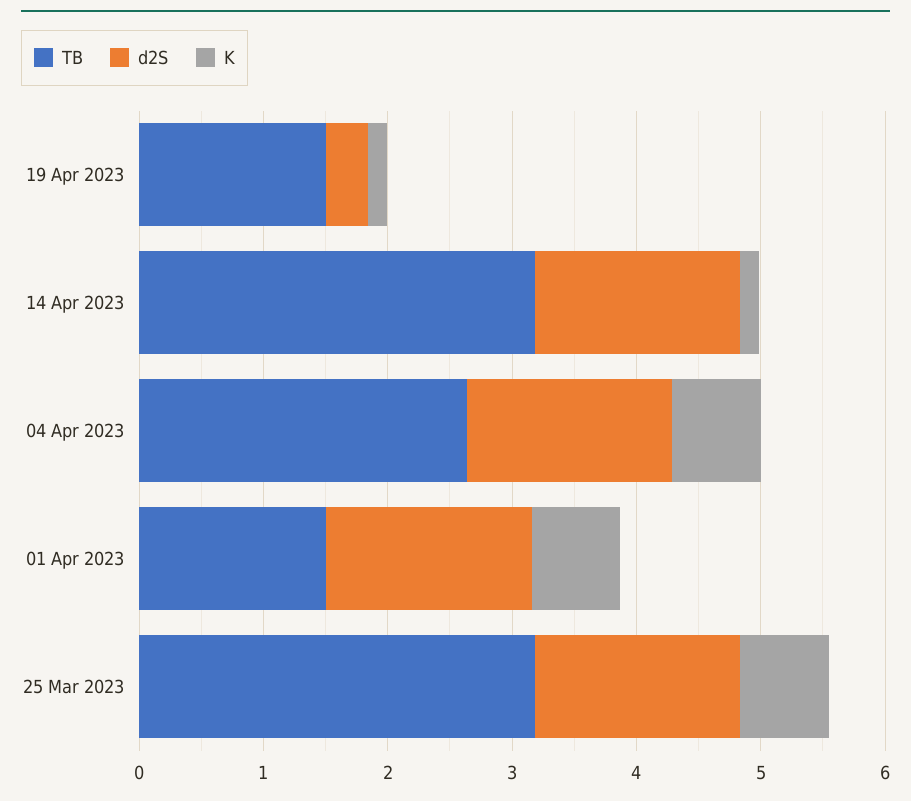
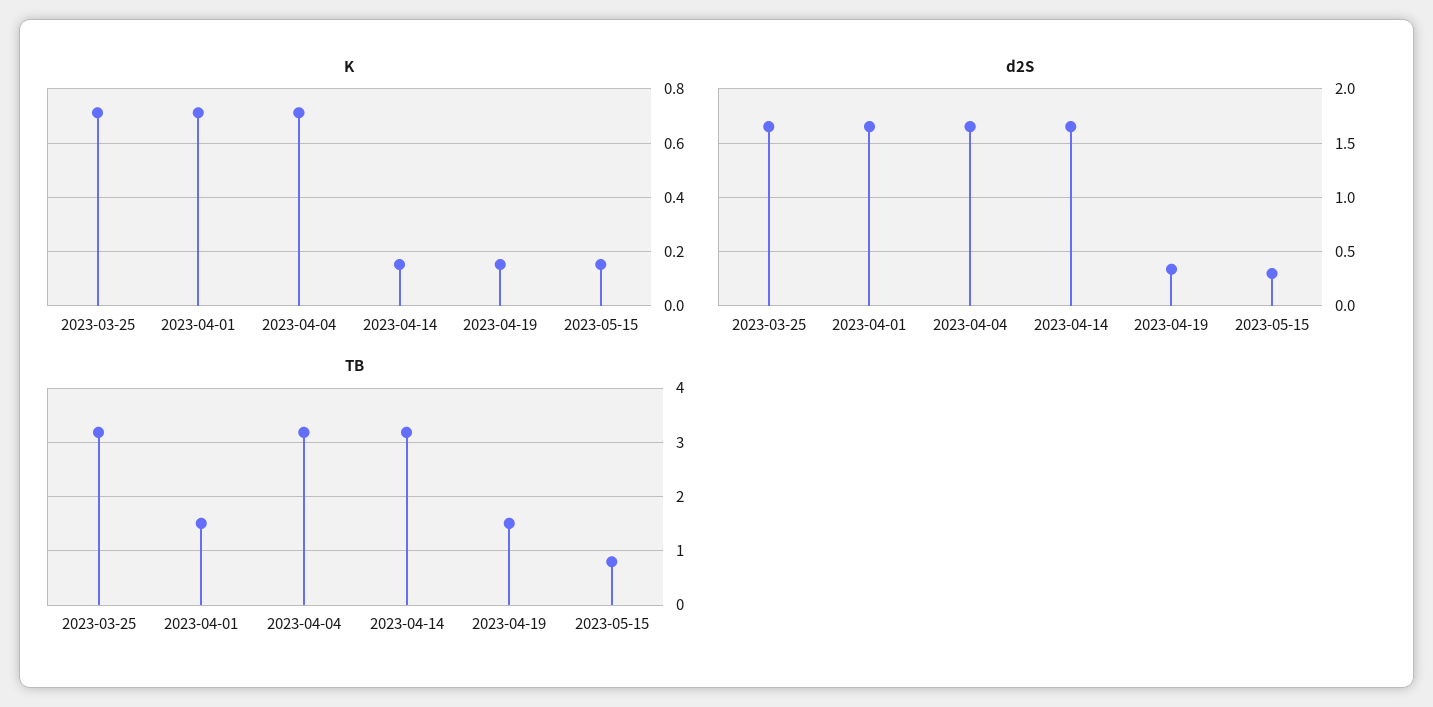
TB, 04 Apr 2023: 2.6 -> 3.2
K, 2023-05-15: none -> 0.15
d2S, 2023-05-15: none -> 0.3
TB, 2023-05-15: none -> 0.8

